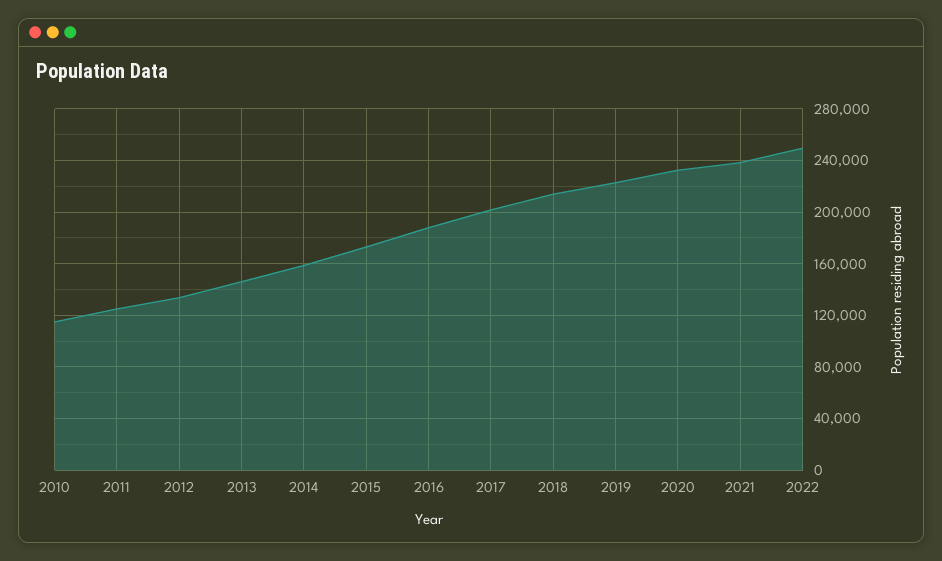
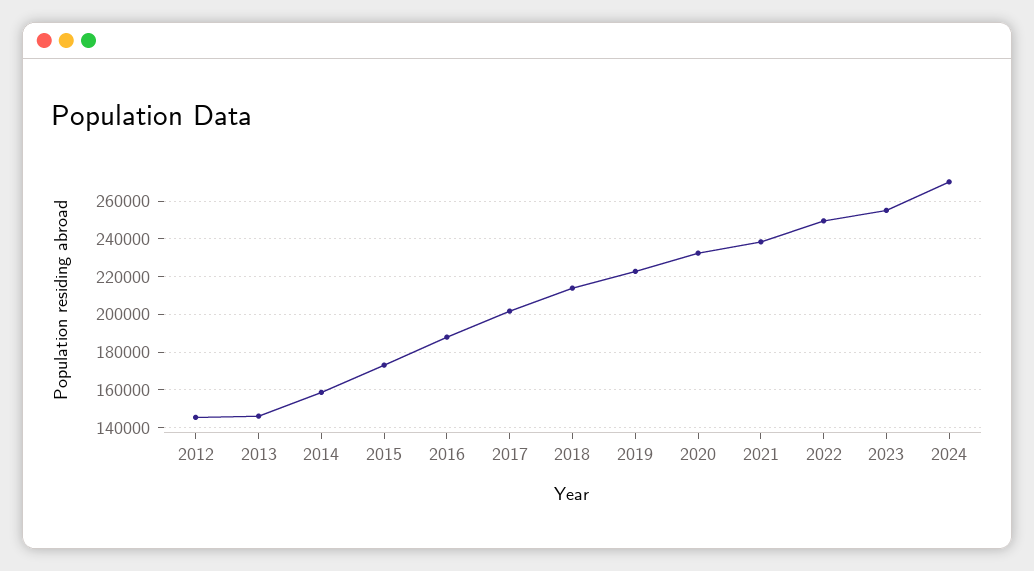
2010: 115000 -> none
2011: 125000 -> none
2012: 135000 -> 145000
2023: none -> 255000
2024: none -> 270000

